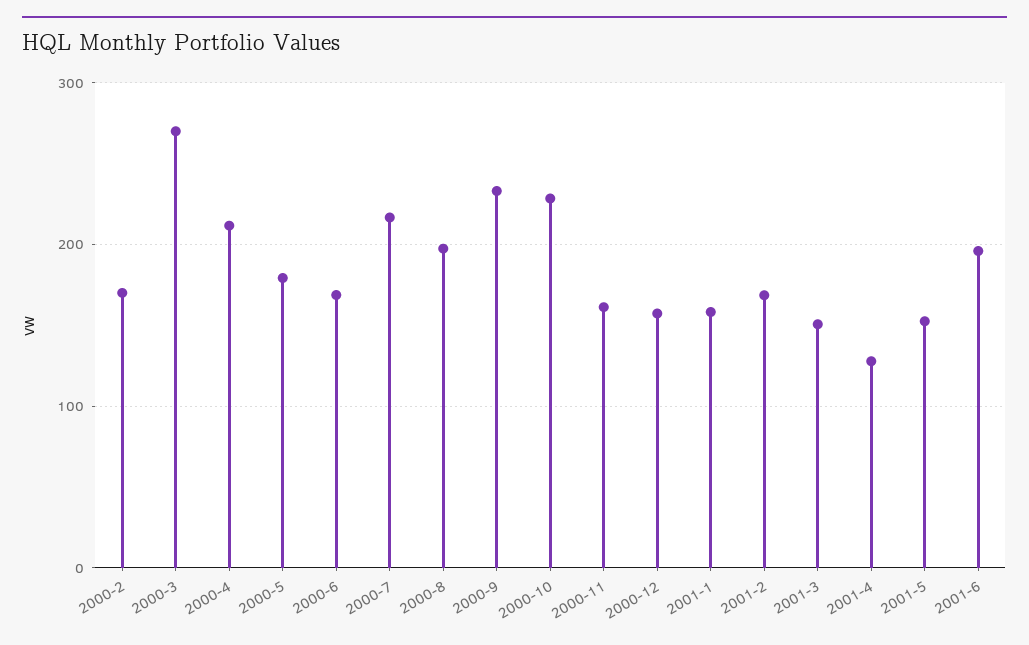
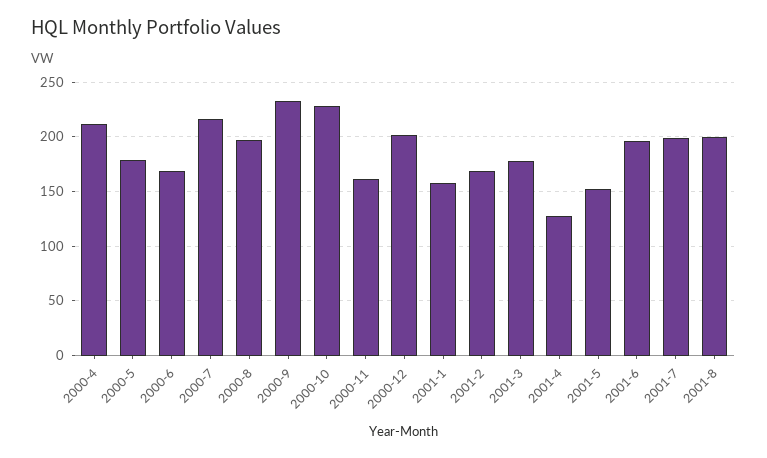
2000-2: 170 -> none
2000-3: 270 -> none
2000-12: 160 -> 200
2001-3: 150 -> 180
2001-7: none -> 200
2001-8: none -> 200

